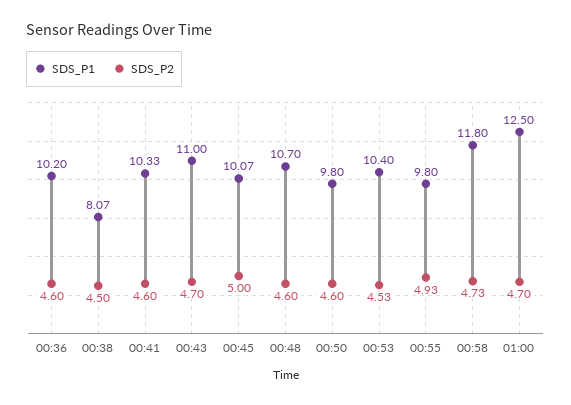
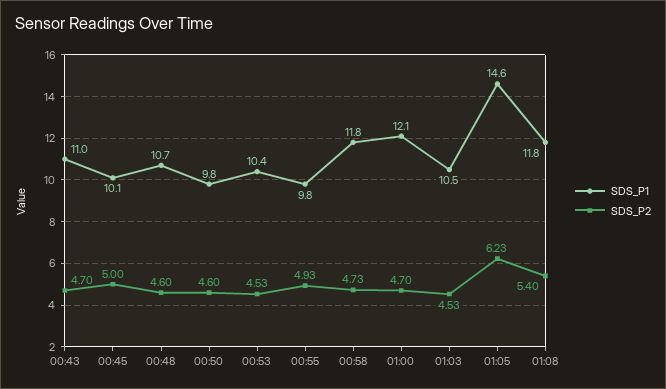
SDS_P1, 00:36: 10.2 -> none
SDS_P2, 00:36: 4.6 -> none
SDS_P1, 00:38: 8.07 -> none
SDS_P2, 00:38: 4.5 -> none
SDS_P1, 00:41: 10.33 -> none
SDS_P2, 00:41: 4.6 -> none
SDS_P1, 01:00: 12.5 -> 12.1
SDS_P1, 01:03: none -> 10.5
SDS_P2, 01:03: none -> 4.53
SDS_P1, 01:05: none -> 14.6
SDS_P2, 01:05: none -> 6.23
SDS_P1, 01:08: none -> 11.8
SDS_P2, 01:08: none -> 5.4

